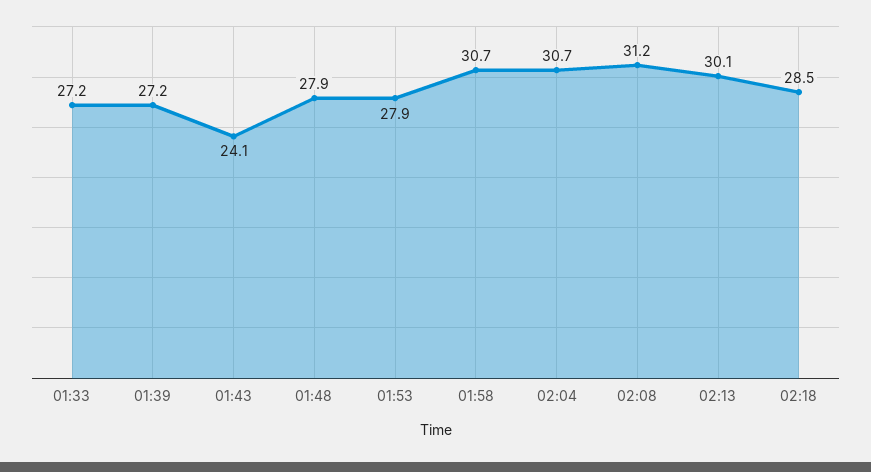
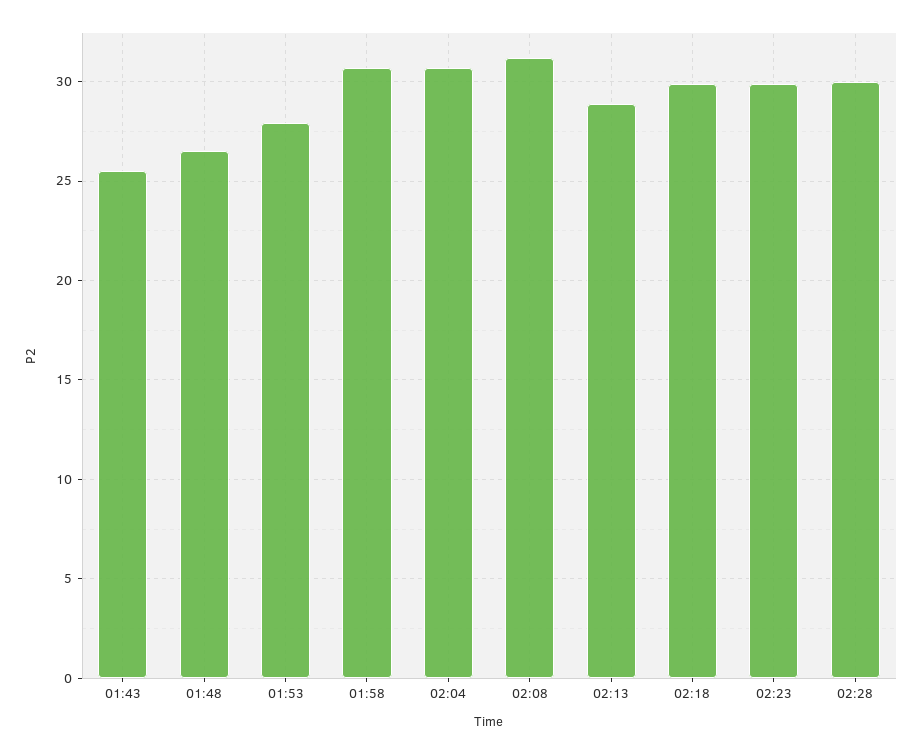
01:33: 27.2 -> none
01:39: 27.2 -> none
01:43: 24.1 -> 25.5
01:48: 27.9 -> 26.5
02:13: 30.1 -> 29
02:18: 28.5 -> 30
02:23: none -> 30
02:28: none -> 30

